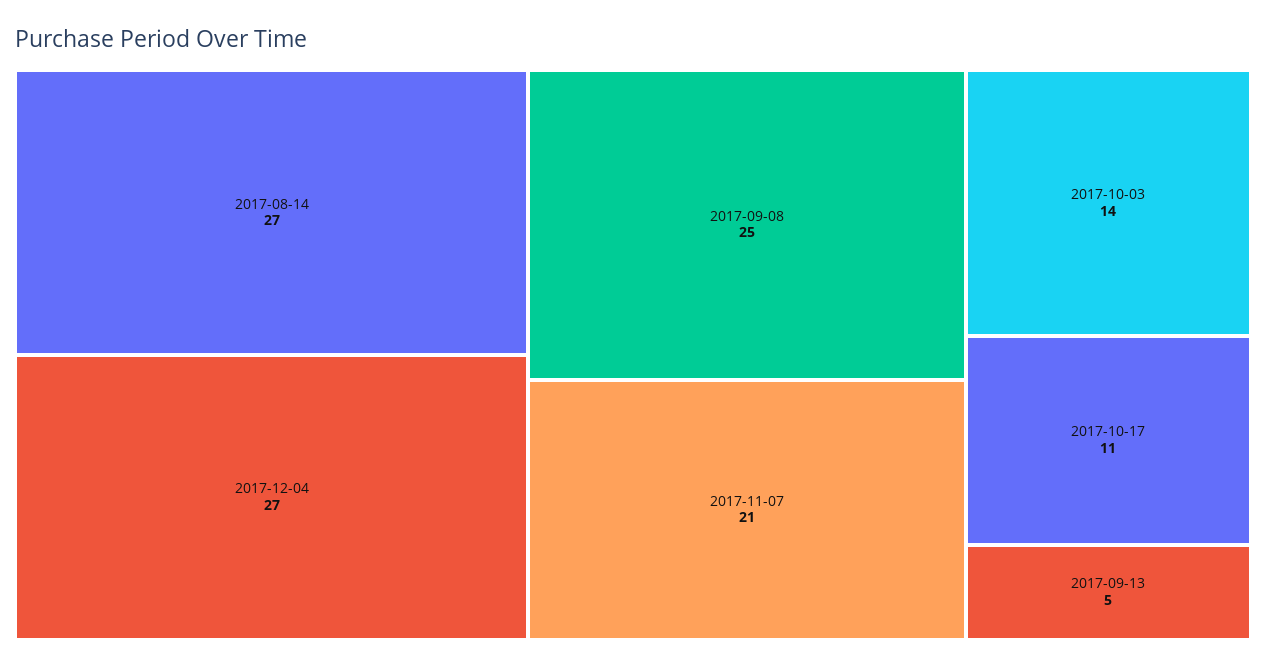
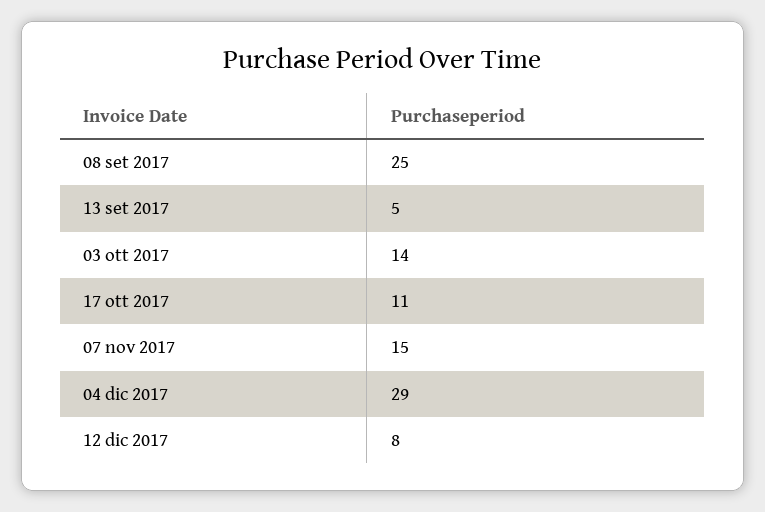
2017-08-14: 27 -> none
2017-12-04: 27 -> 29
2017-11-07: 21 -> 15
12 dic 2017: none -> 8

